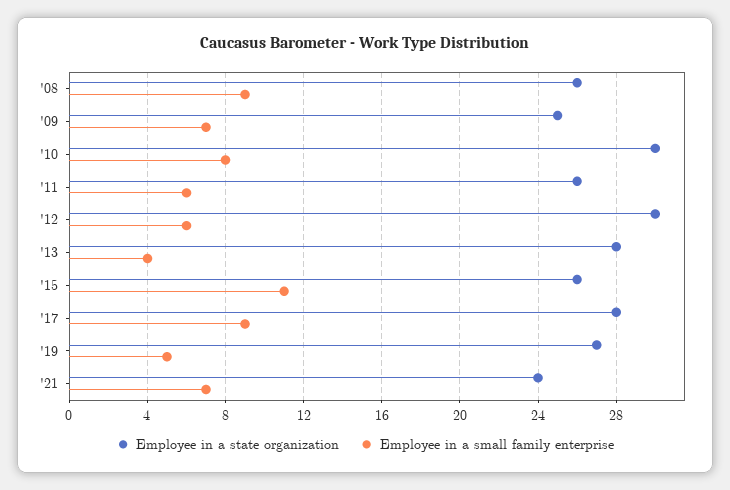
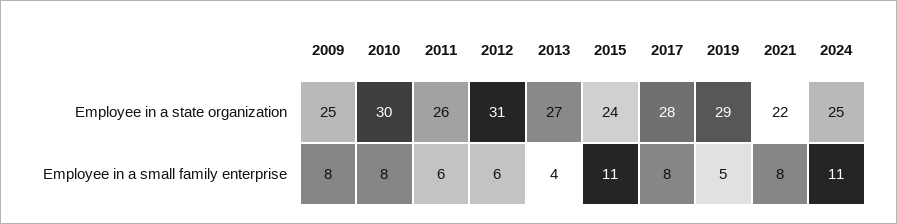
Employee in a state organization, '08: 26 -> none
Employee in a small family enterprise, '08: 9 -> none
Employee in a small family enterprise, '09: 7 -> 8
Employee in a state organization, '12: 30 -> 31
Employee in a state organization, '13: 28 -> 27
Employee in a state organization, '15: 26 -> 24
Employee in a small family enterprise, '17: 9 -> 8
Employee in a state organization, '19: 27 -> 29
Employee in a state organization, '21: 24 -> 22
Employee in a small family enterprise, '21: 7 -> 8
Employee in a state organization, 2024: none -> 25
Employee in a small family enterprise, 2024: none -> 11

